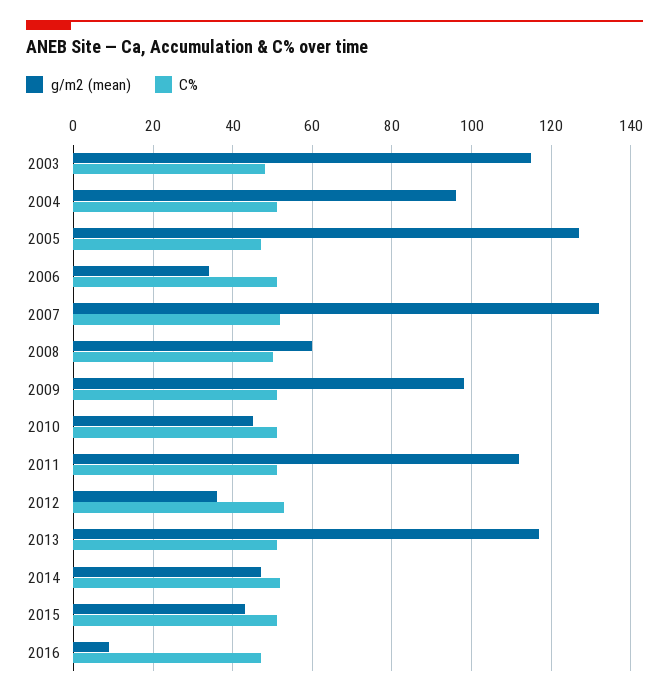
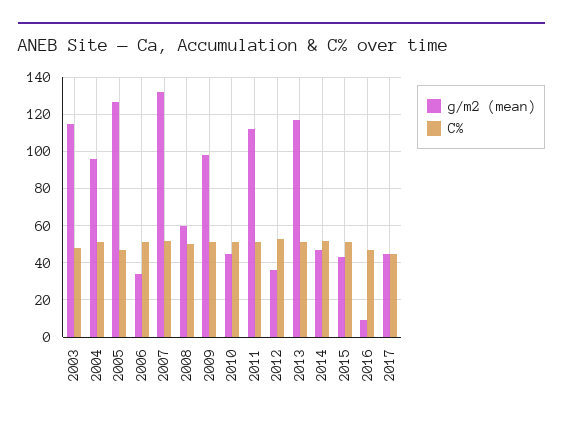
g/m2 (mean), 2017: none -> 45
C%, 2017: none -> 45

